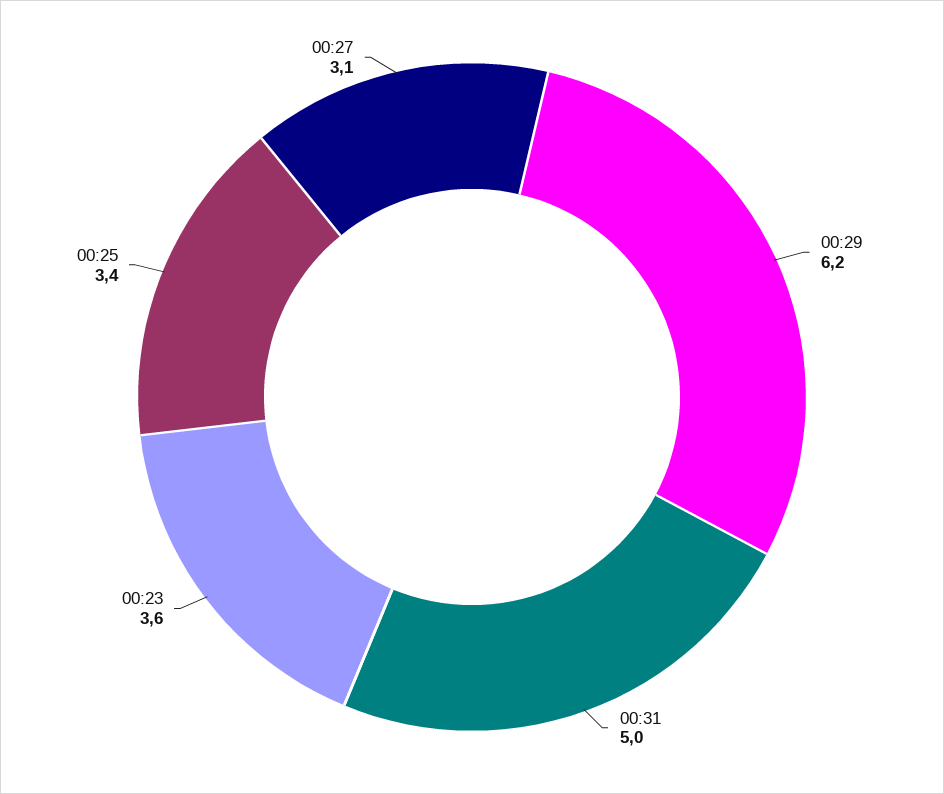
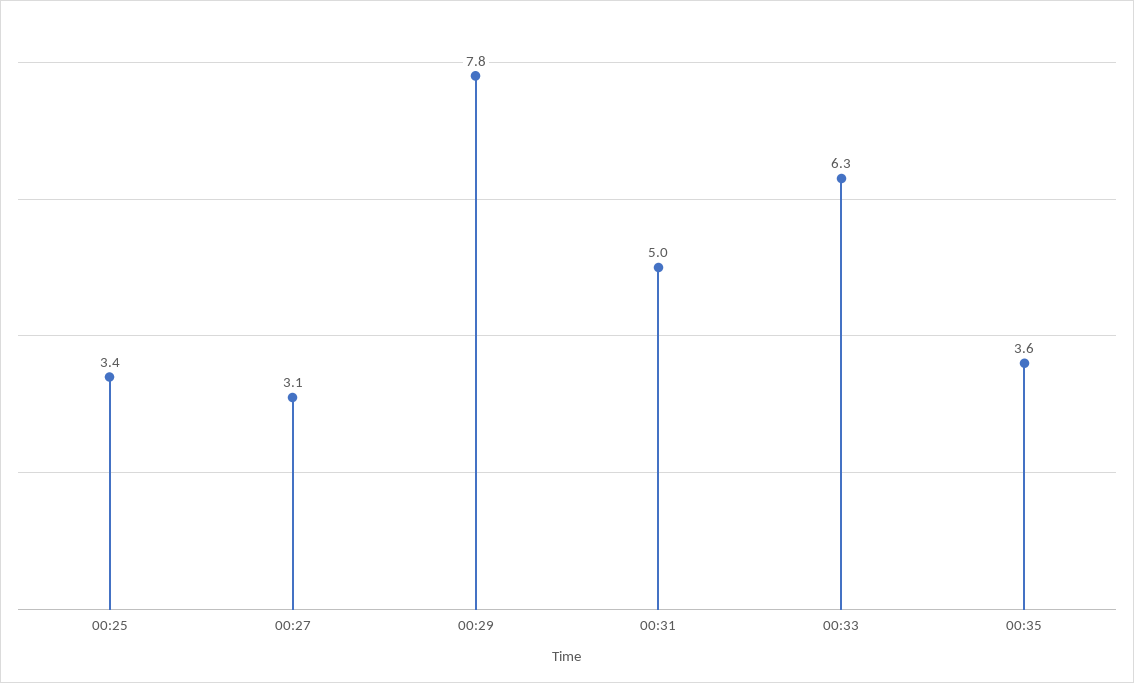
00:29: 6.2 -> 7.8
00:23: 3.6 -> none
00:33: none -> 6.3
00:35: none -> 3.6

